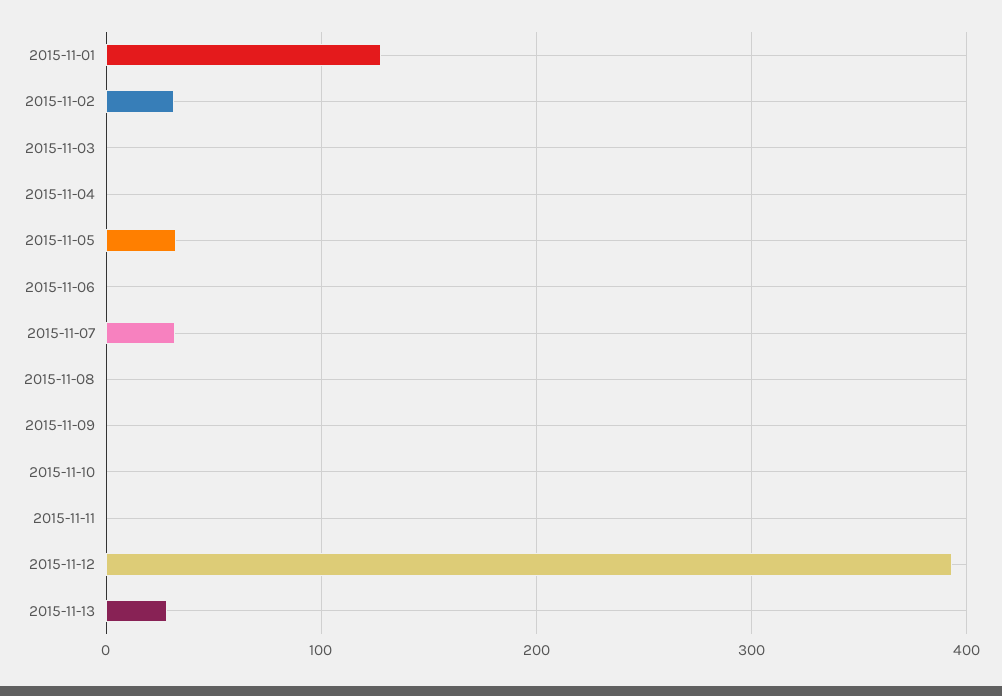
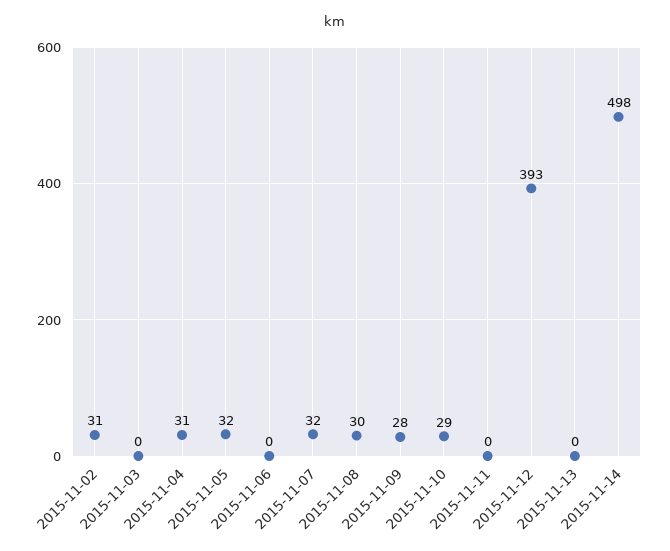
2015-11-01: 130 -> none
2015-11-04: 0 -> 31
2015-11-08: 0 -> 30
2015-11-09: 0 -> 28
2015-11-10: 0 -> 29
2015-11-13: 30 -> 0
2015-11-14: none -> 498

